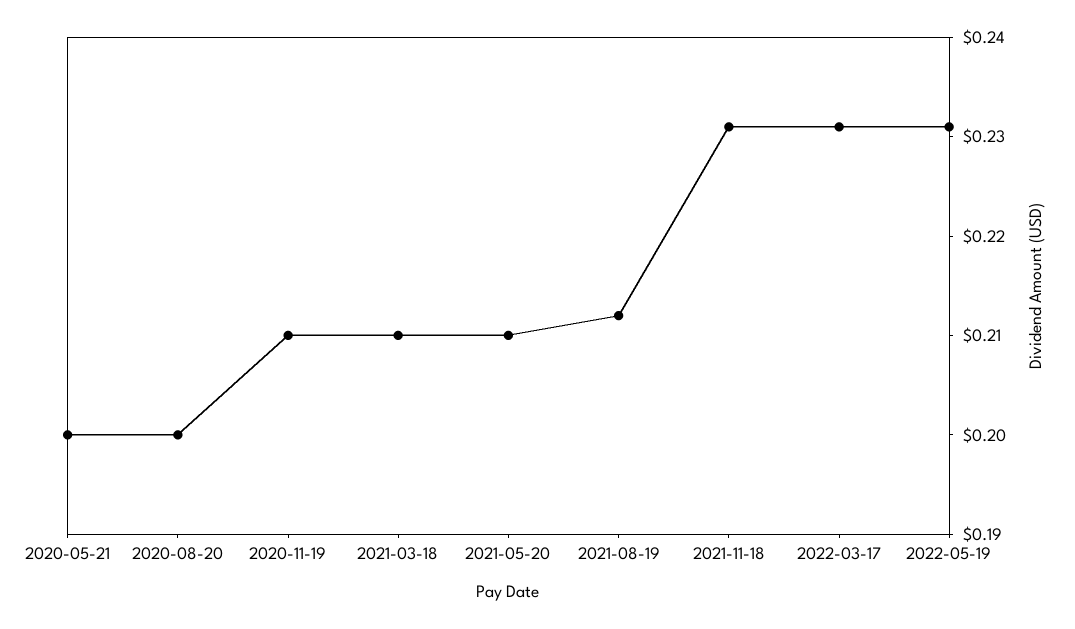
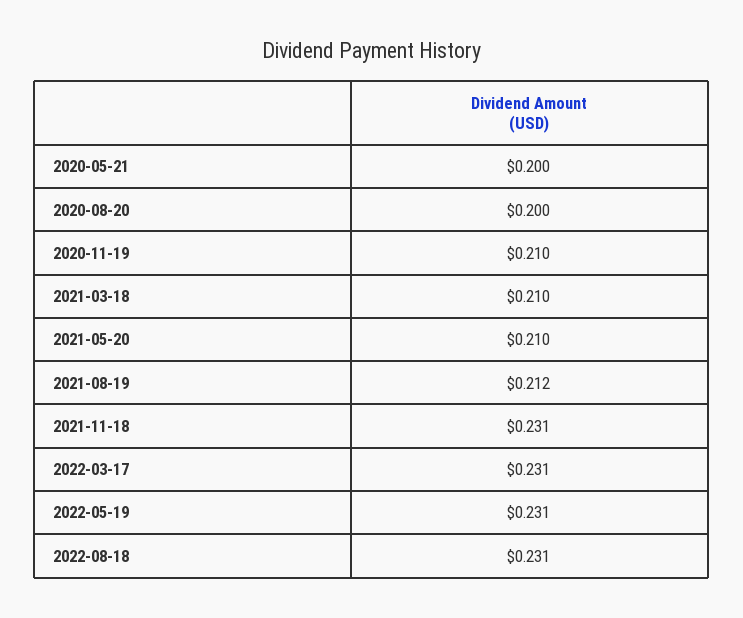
2022-08-18: none -> 0.231

